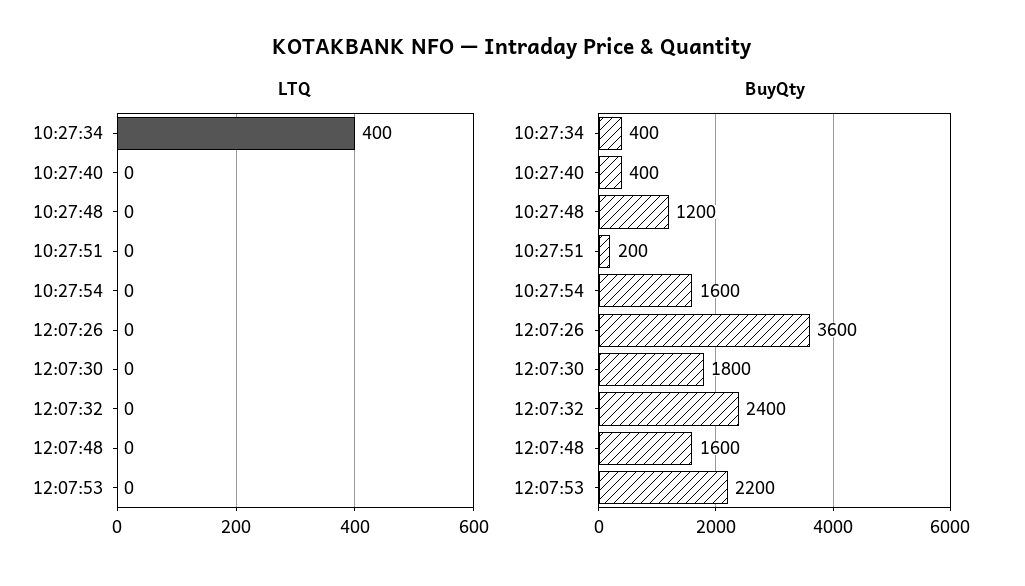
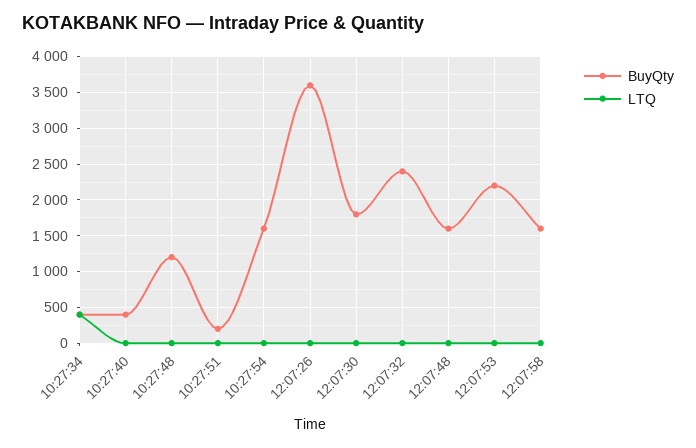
BuyQty, 12:07:58: none -> 1600
LTQ, 12:07:58: none -> 0

